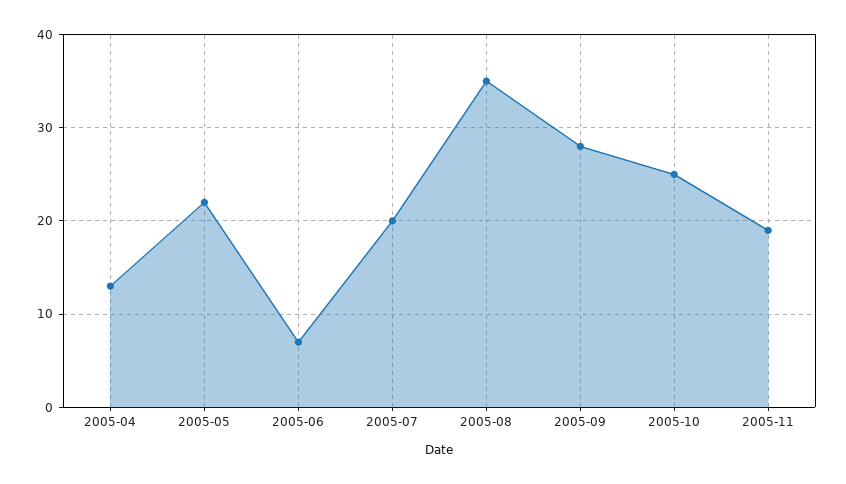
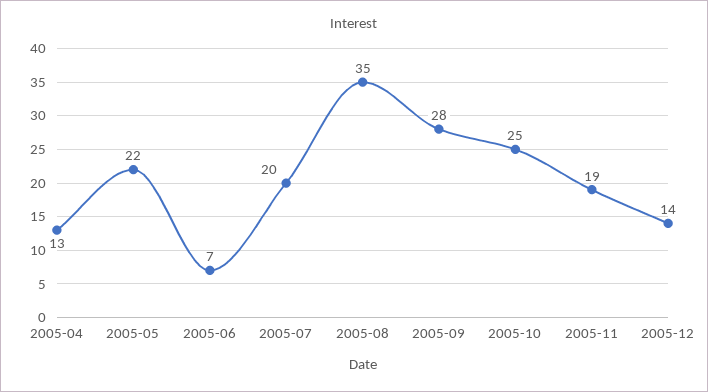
2005-12: none -> 14

